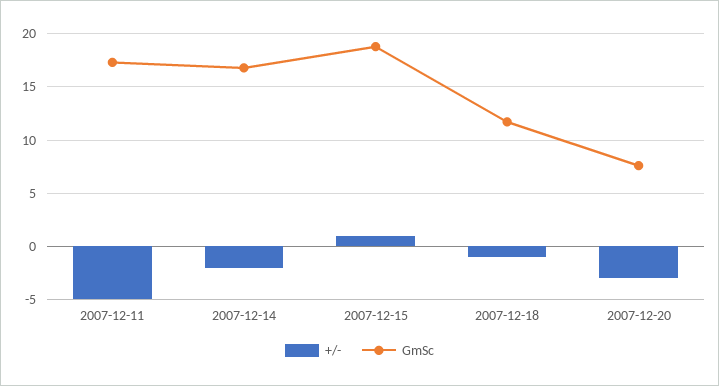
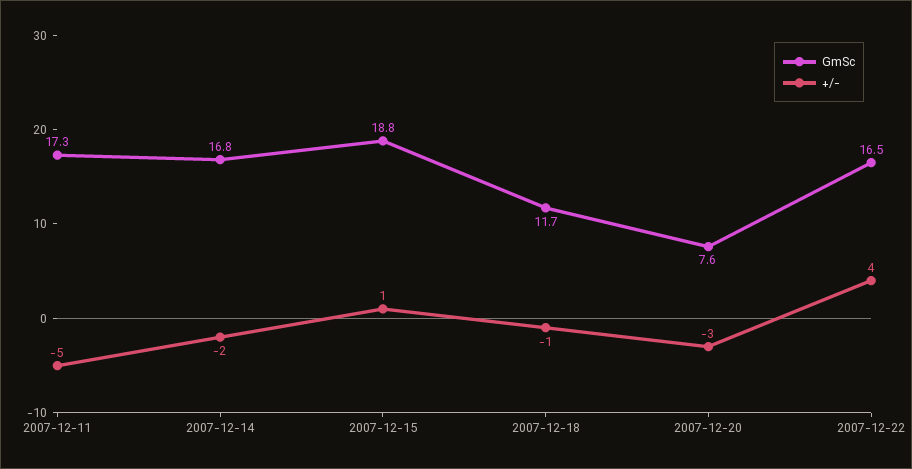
GmSc, 2007-12-22: none -> 16.5
+/-, 2007-12-22: none -> 4

